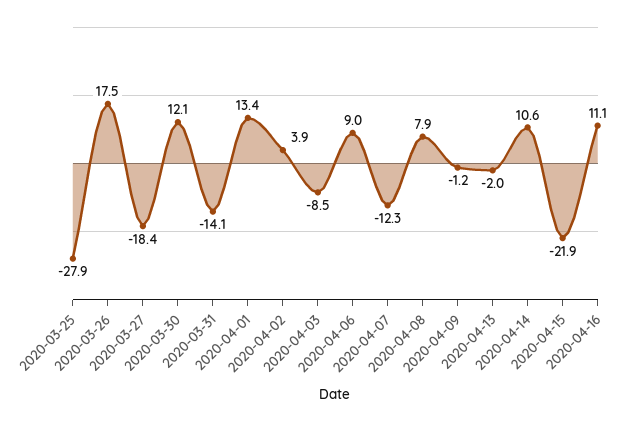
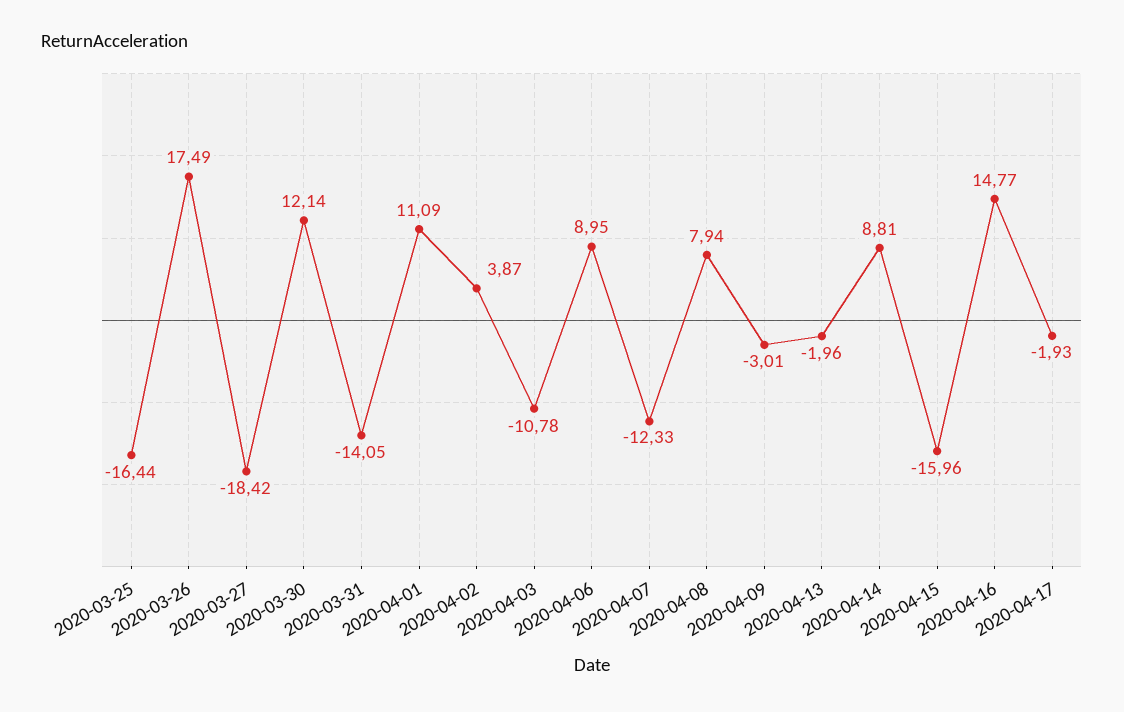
2020-03-25: -27.9 -> -16.44
2020-04-01: 13.4 -> 11.09
2020-04-03: -8.5 -> -10.78
2020-04-09: -1.2 -> -3.01
2020-04-14: 10.6 -> 8.81
2020-04-15: -21.9 -> -15.96
2020-04-16: 11.1 -> 14.77
2020-04-17: none -> -1.93

